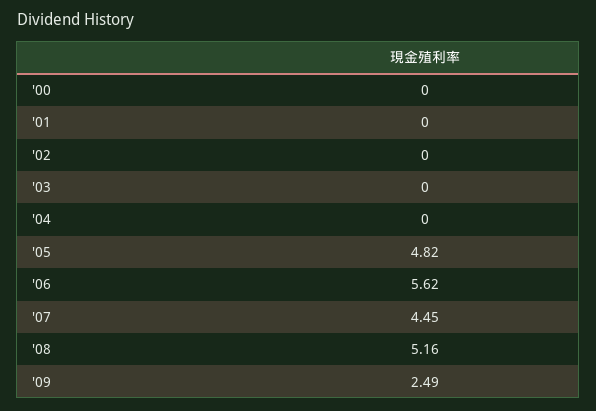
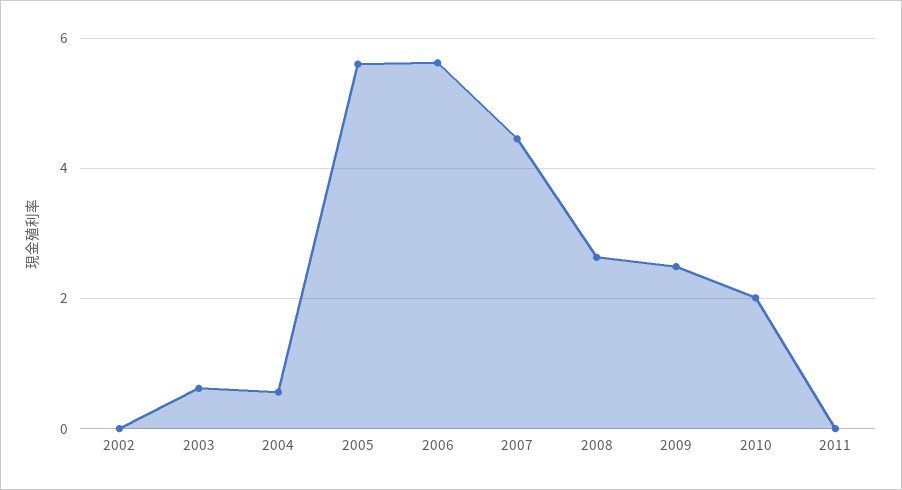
'00: 0 -> none
'01: 0 -> none
'03: 0 -> 0.6
'04: 0 -> 0.6
'05: 4.82 -> 5.6
'08: 5.16 -> 2.6
2010: none -> 2
2011: none -> 0

